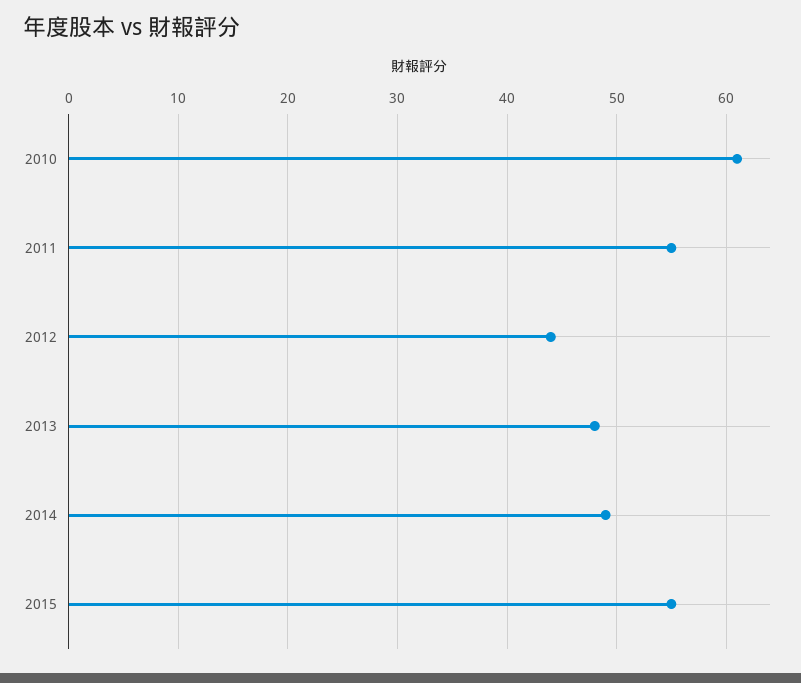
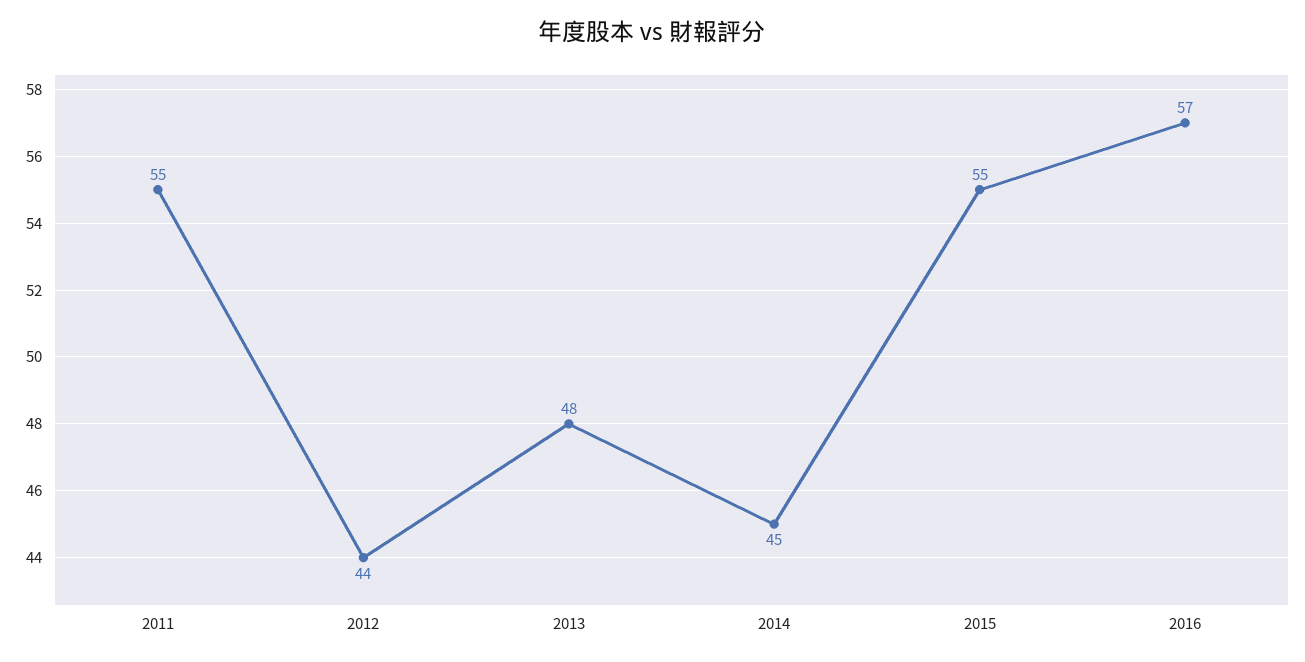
2010: 61 -> none
2014: 49 -> 45
2016: none -> 57

